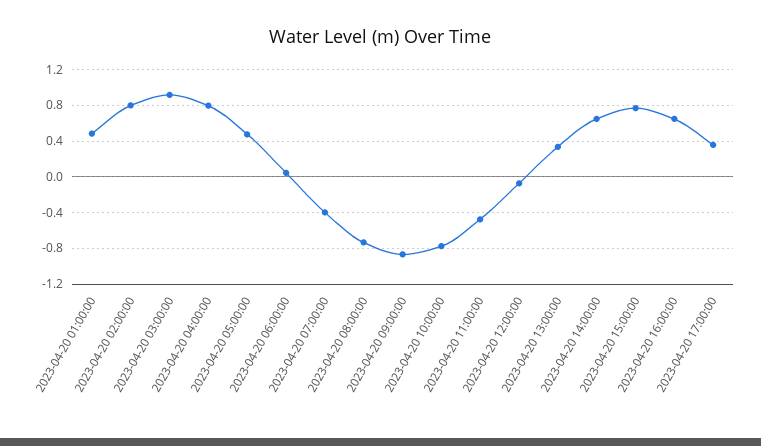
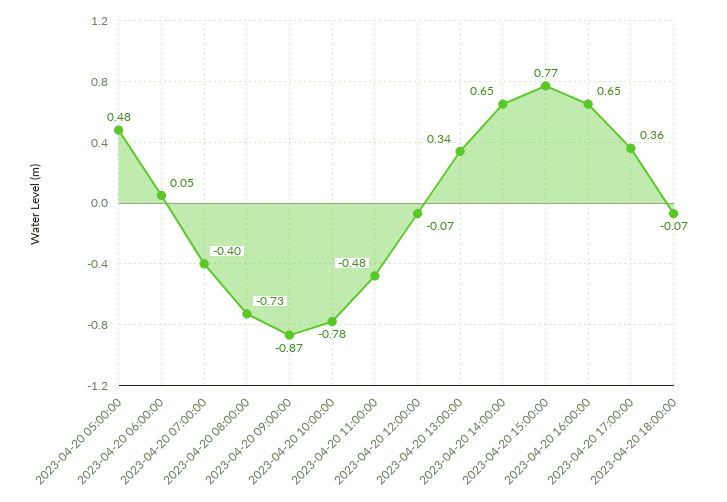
2023-04-20 01:00:00: 0.5 -> none
2023-04-20 02:00:00: 0.8 -> none
2023-04-20 03:00:00: 0.9 -> none
2023-04-20 04:00:00: 0.8 -> none
2023-04-20 18:00:00: none -> -0.07

